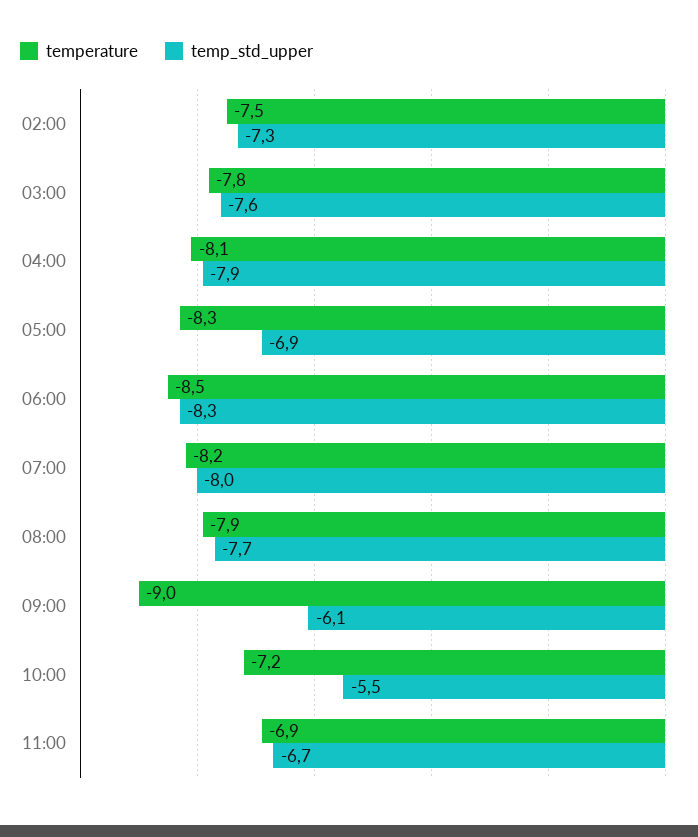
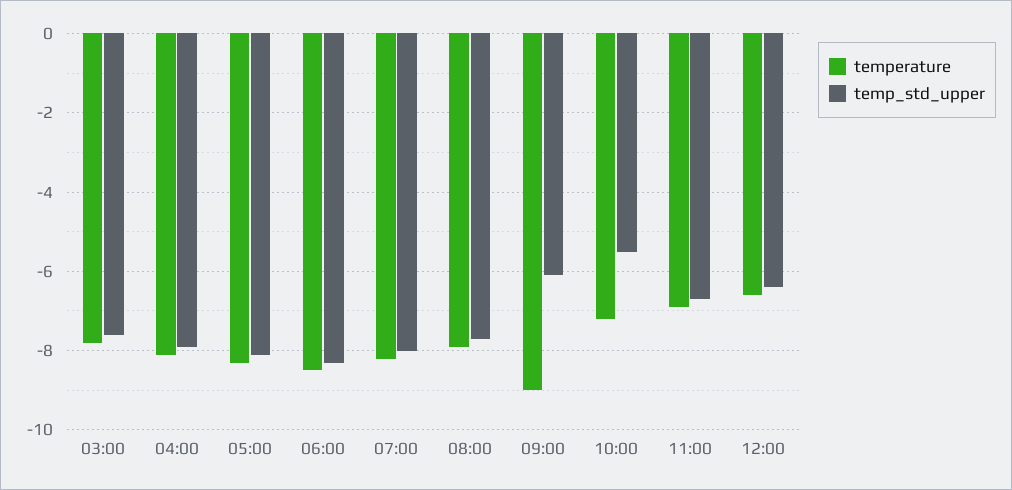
temperature, 02:00: -7.5 -> none
temp_std_upper, 02:00: -7.3 -> none
temp_std_upper, 05:00: -6.9 -> -8
temperature, 12:00: none -> -6.5
temp_std_upper, 12:00: none -> -6.5

